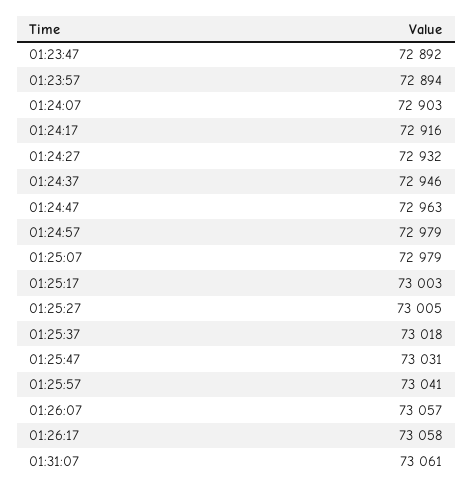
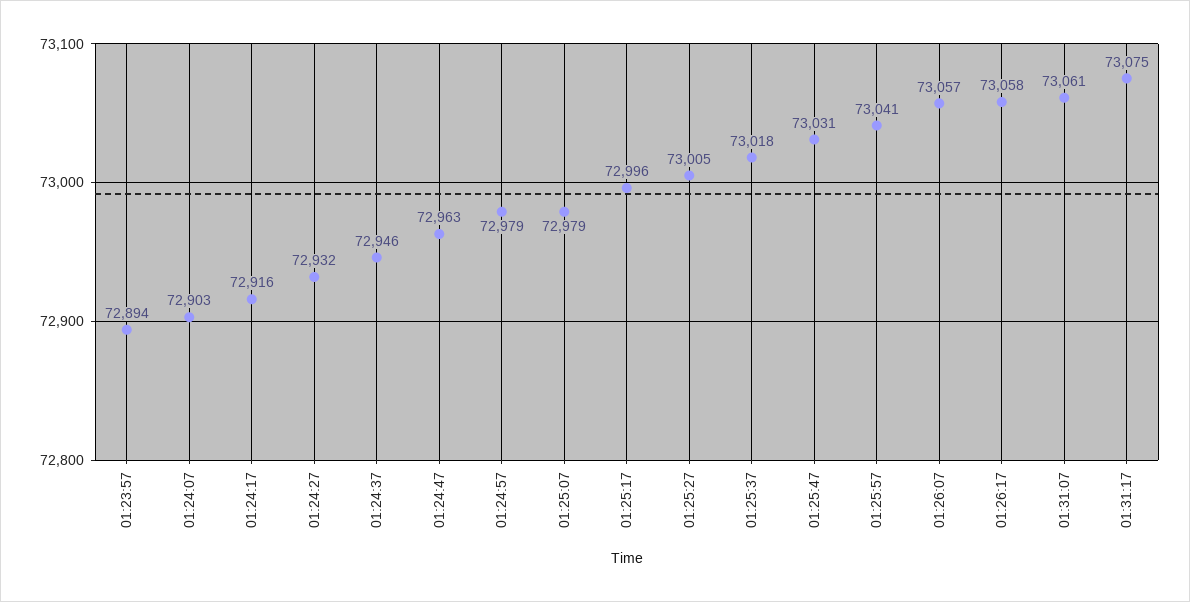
01:23:47: 72892 -> none
01:25:17: 73003 -> 72996
01:31:17: none -> 73075

